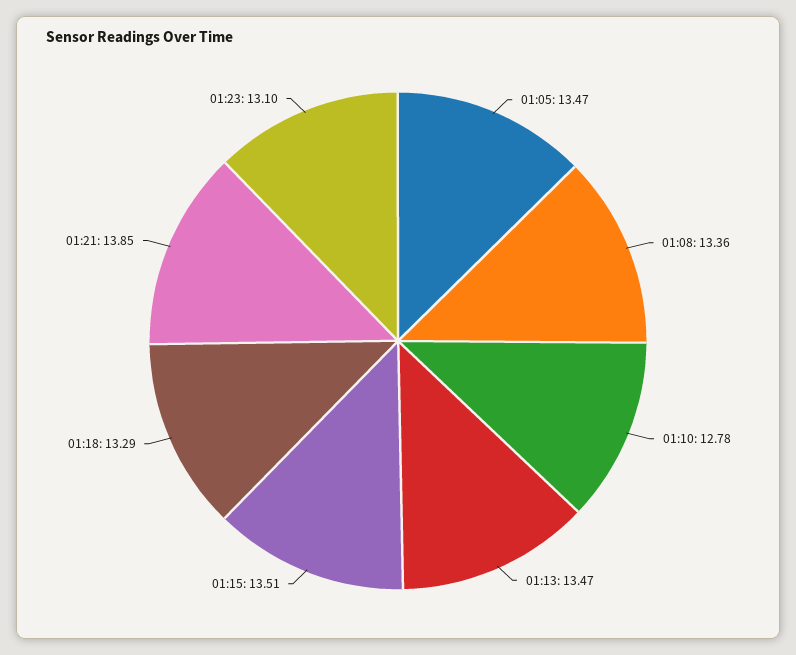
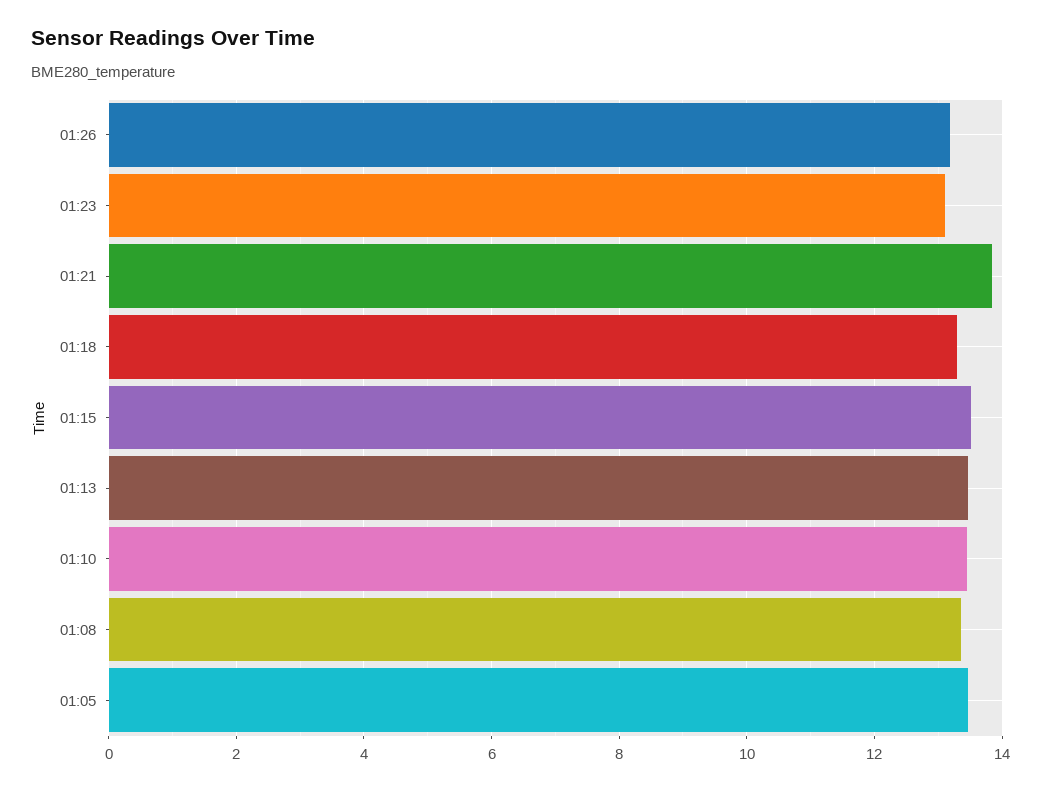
01:10: 12.78 -> 13.4
01:26: none -> 13.2

